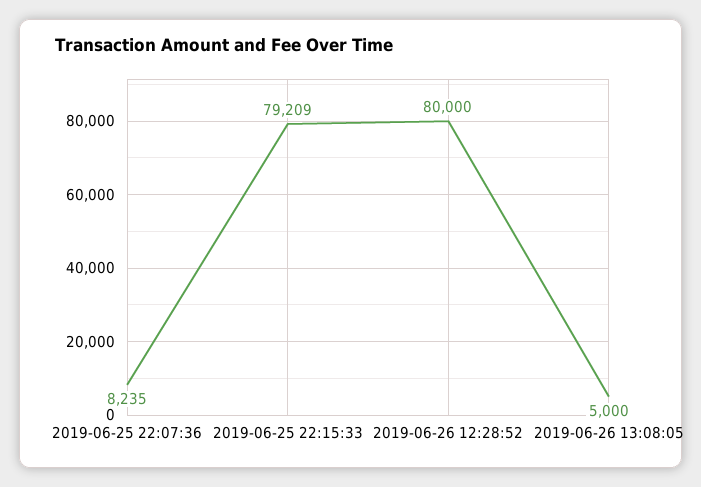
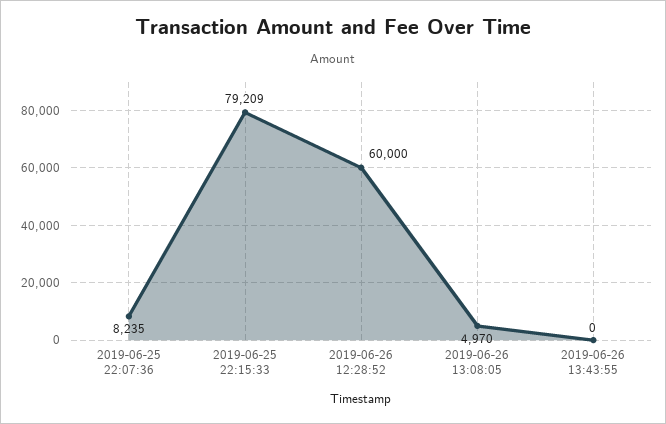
2019-06-26 12:28:52: 80000 -> 60000
2019-06-26 13:08:05: 5000 -> 4970
2019-06-26 13:43:55: none -> 0

